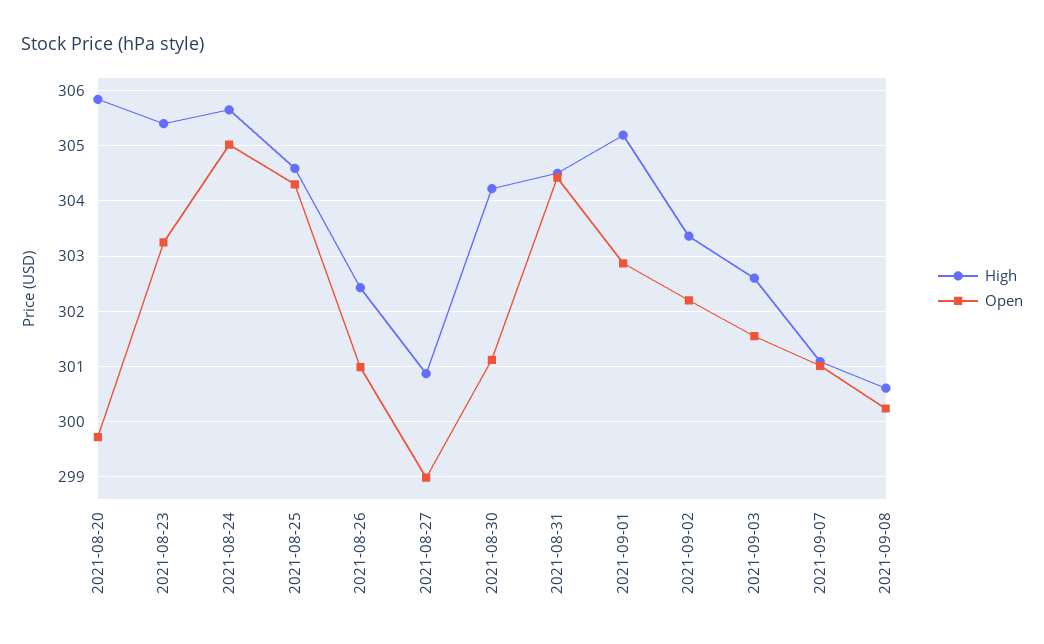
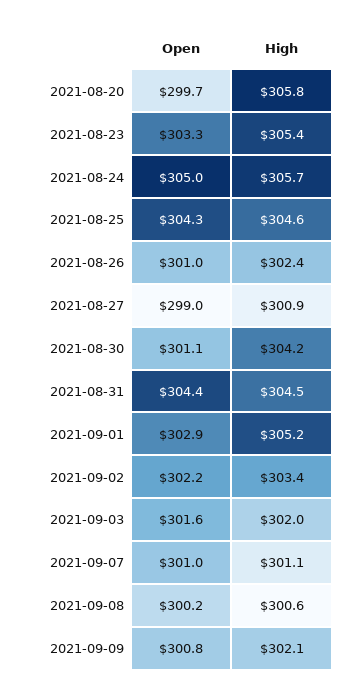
High, 2021-09-03: 302.6 -> 302
Open, 2021-09-09: none -> 300.8
High, 2021-09-09: none -> 302.1

